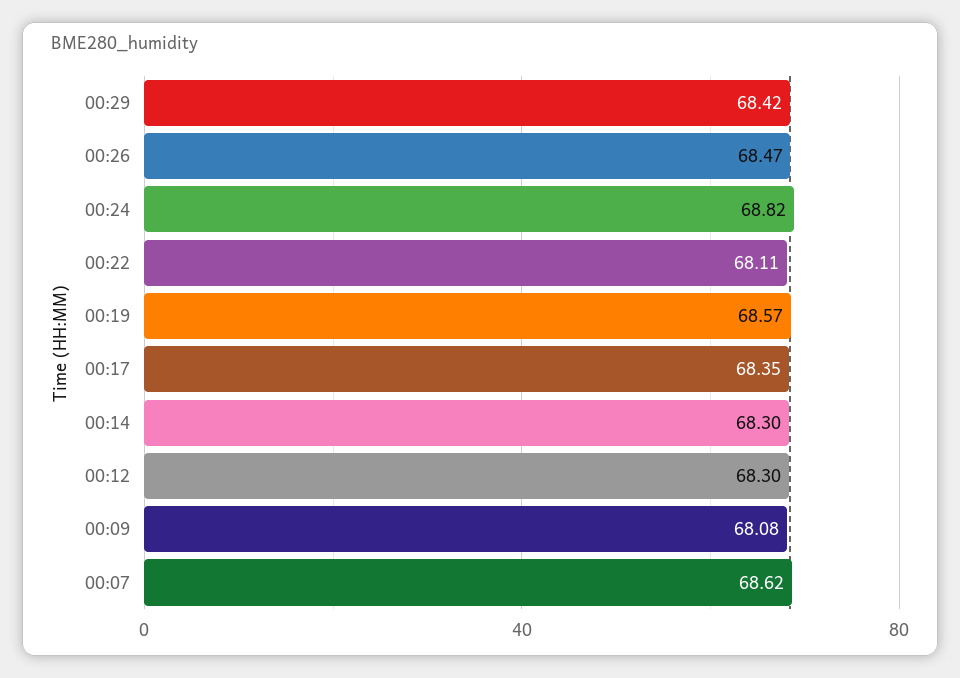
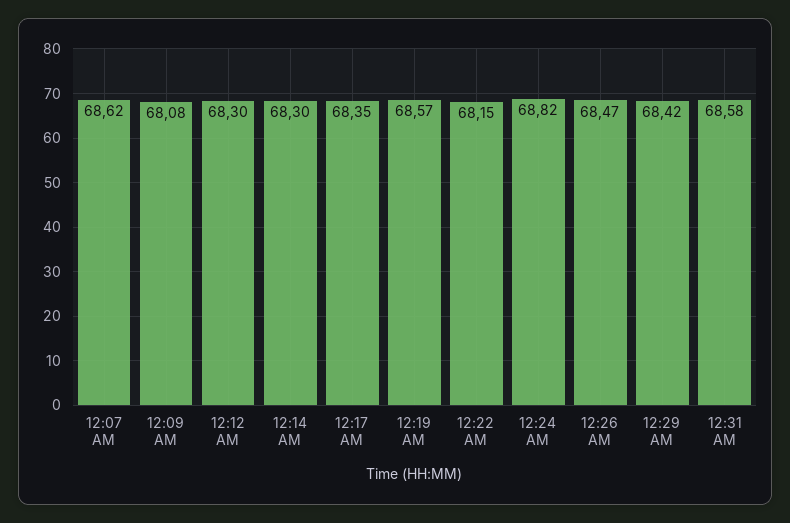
00:22: 68.11 -> 68.15
12:31 AM: none -> 68.58

